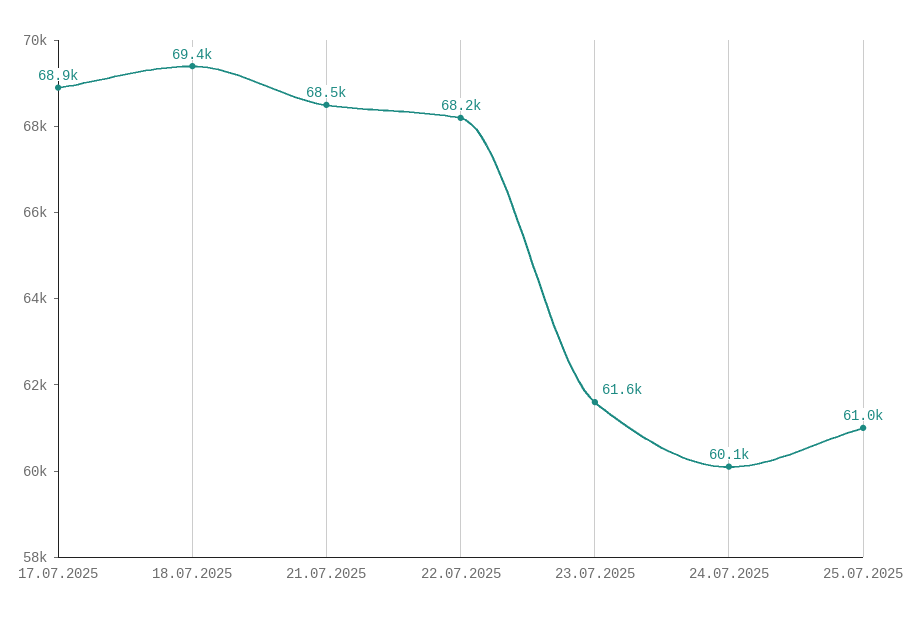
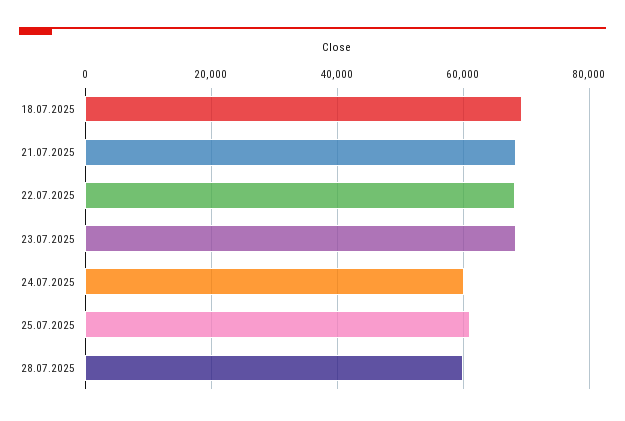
17.07.2025: 68900 -> none
23.07.2025: 61600 -> 68000
28.07.2025: none -> 60000

